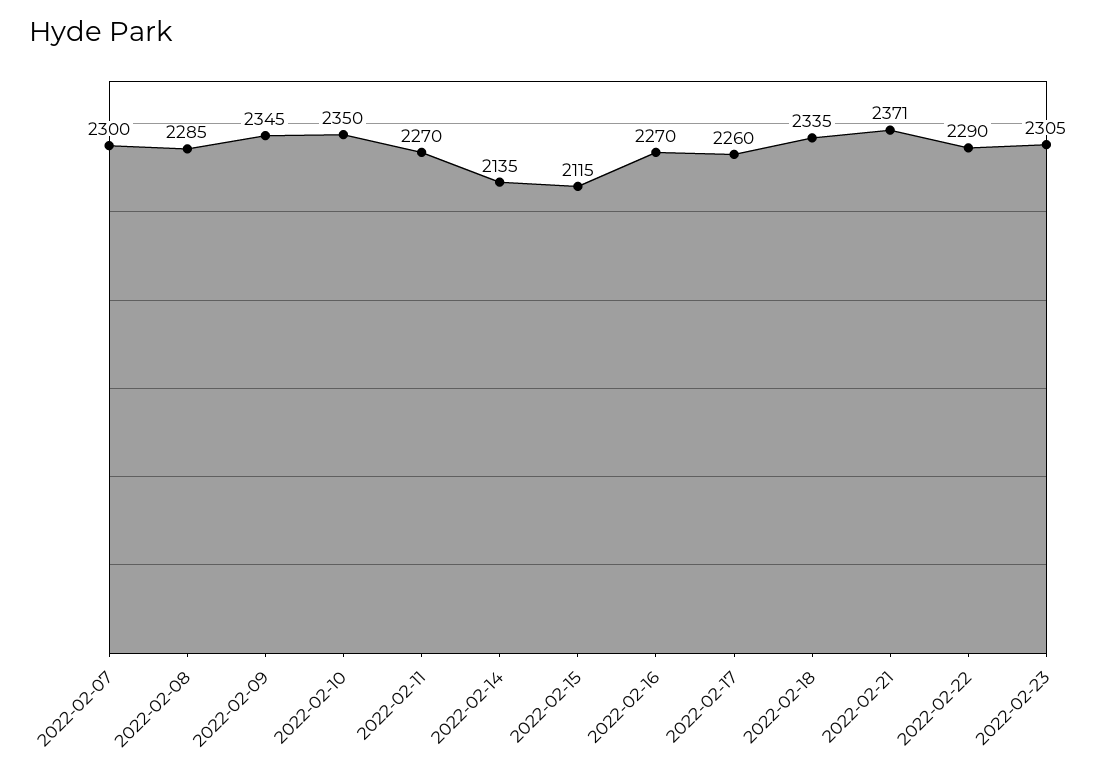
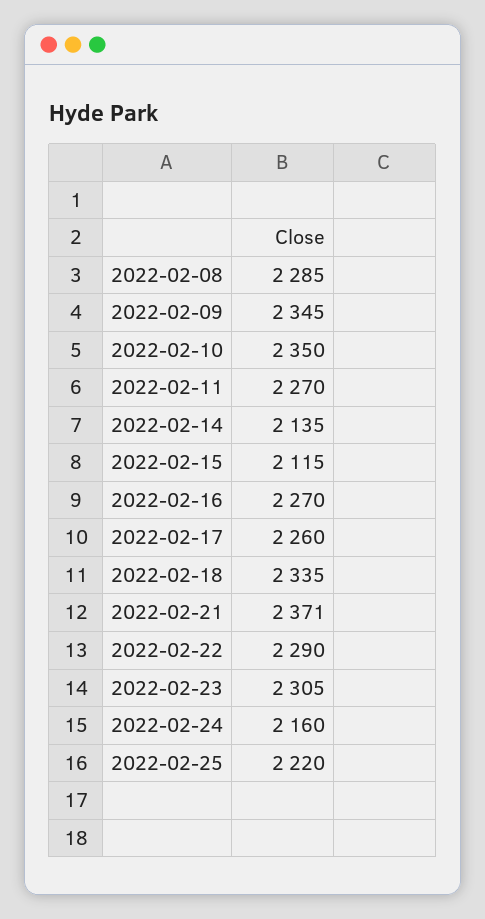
2022-02-07: 2300 -> none
2022-02-24: none -> 2160
2022-02-25: none -> 2220

